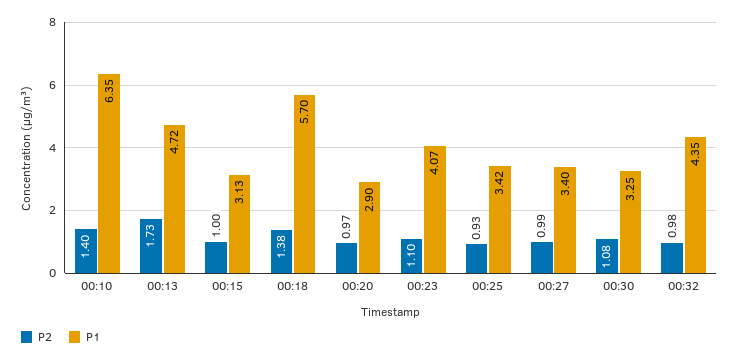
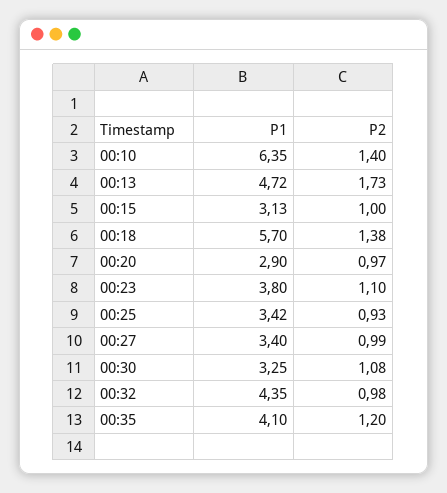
P1, 00:23: 4.07 -> 3.8
P1, 00:35: none -> 4.1
P2, 00:35: none -> 1.2

